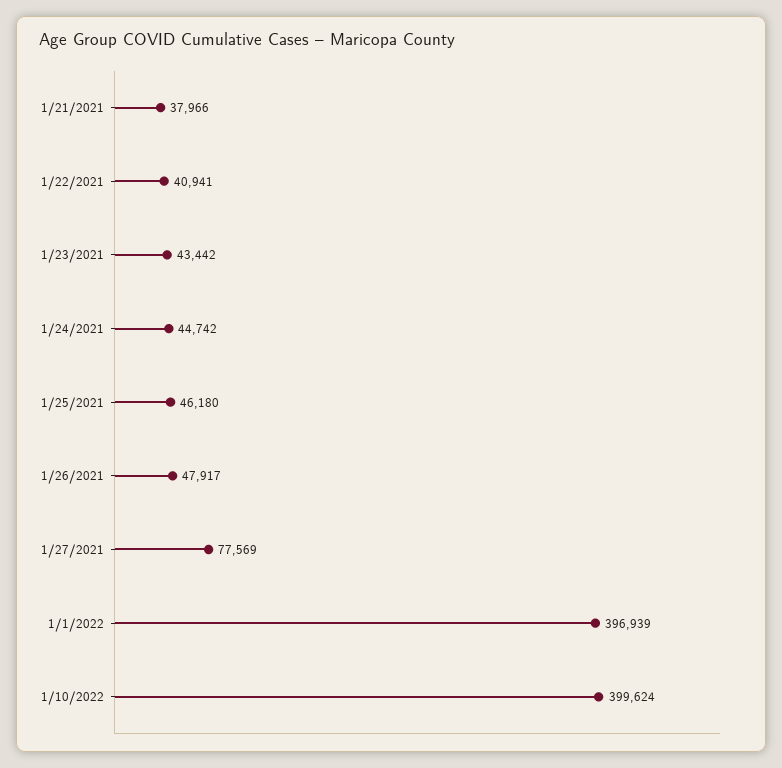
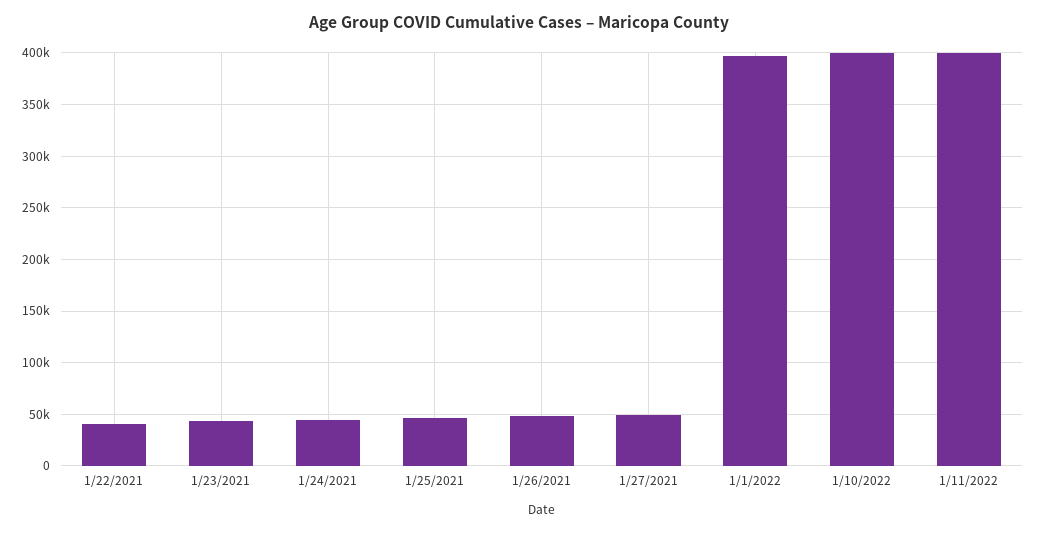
1/21/2021: 37966 -> none
1/27/2021: 77569 -> 50000
1/11/2022: none -> 400000

